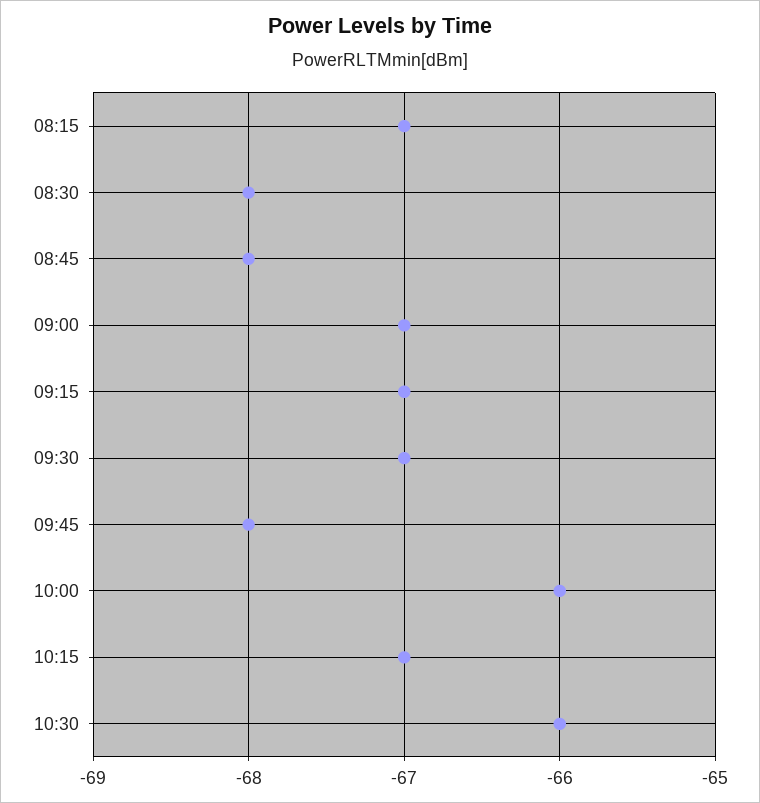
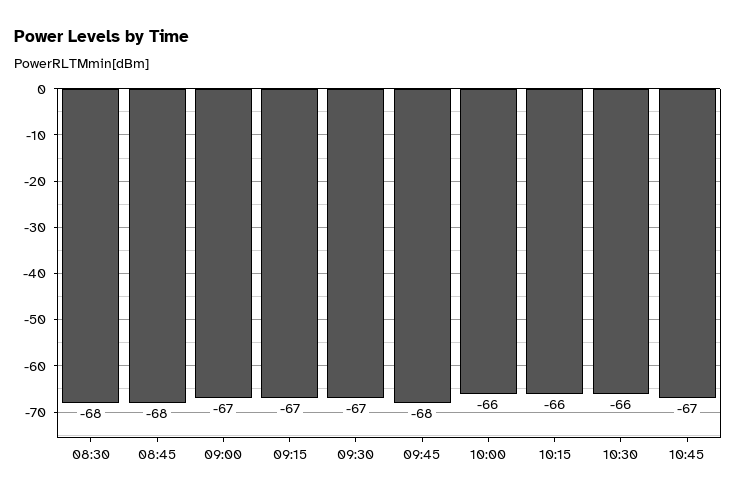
08:15: -67 -> none
10:15: -67 -> -66
10:45: none -> -67

